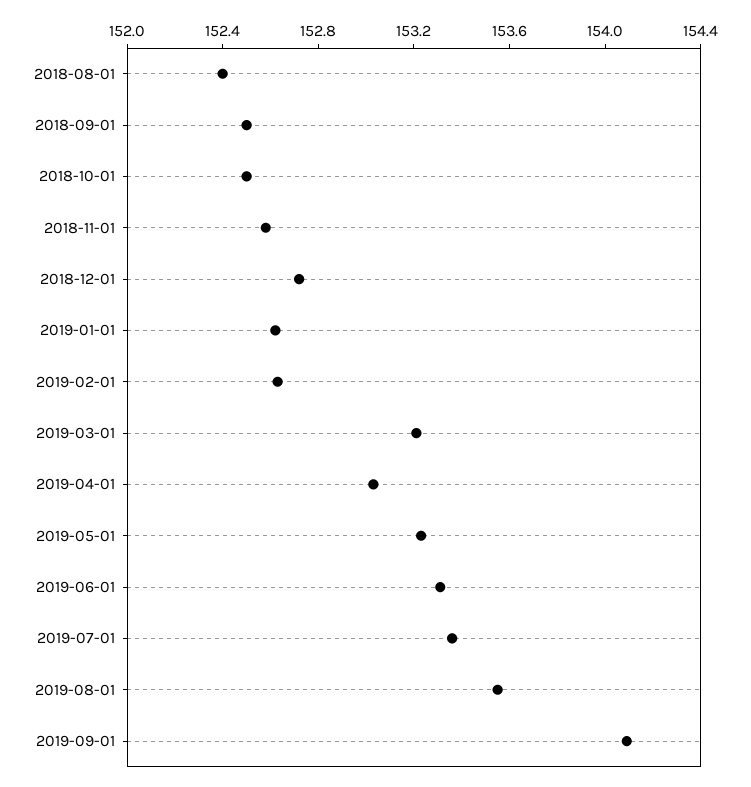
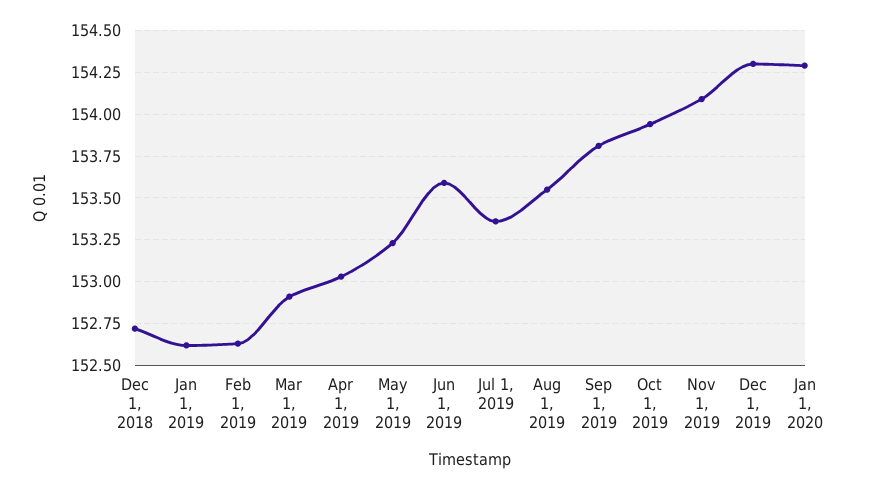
2018-08-01: 152.4 -> none
2018-09-01: 152.5 -> none
2018-10-01: 152.5 -> none
2018-11-01: 152.6 -> none
2019-03-01: 153.2 -> 152.9
2019-06-01: 153.3 -> 153.6
2019-09-01: 154.1 -> 153.8
Oct 1, 2019: none -> 153.95
Nov 1, 2019: none -> 154.1
Dec 1, 2019: none -> 154.3
Jan 1, 2020: none -> 154.3

